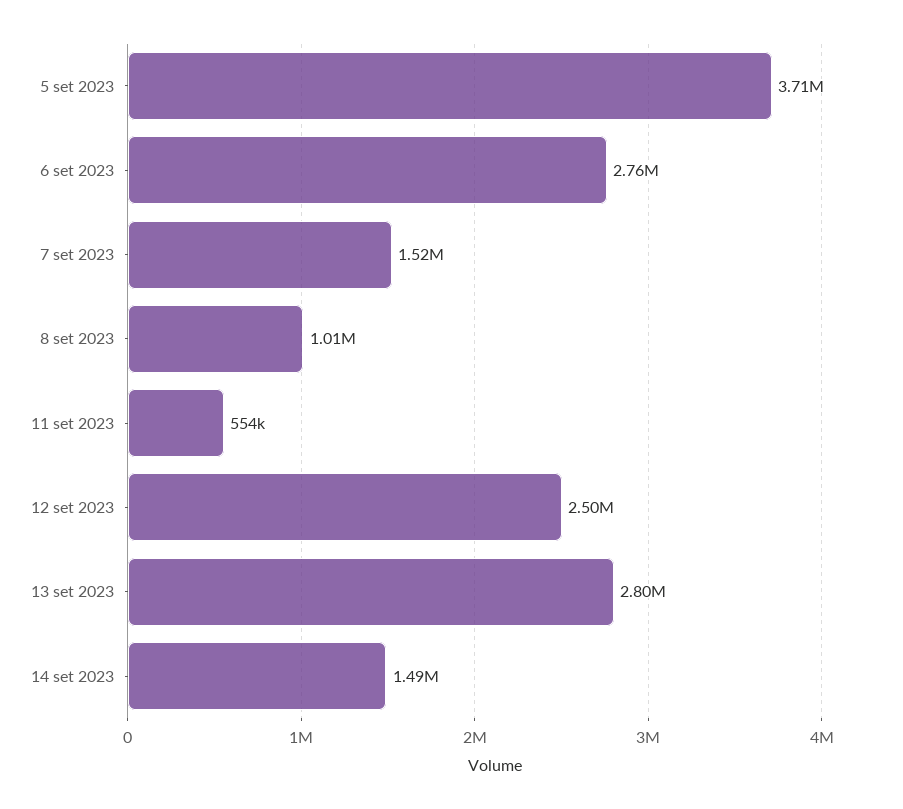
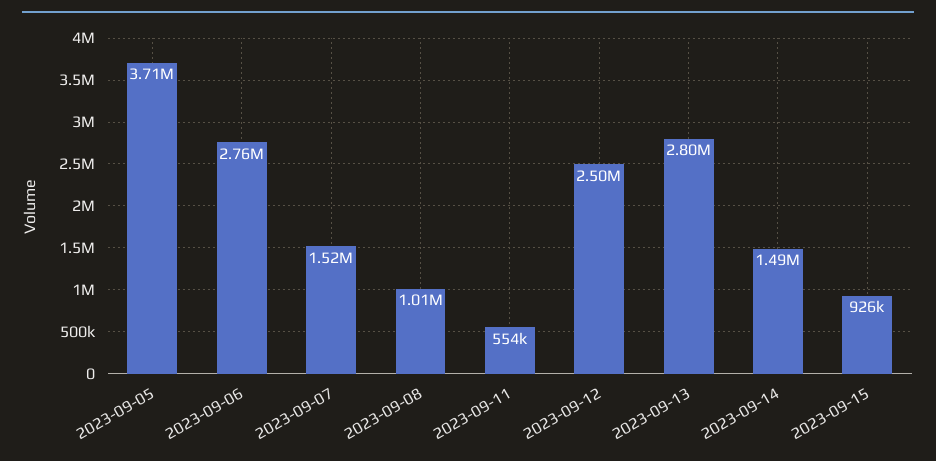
2023-09-15: none -> 926000

